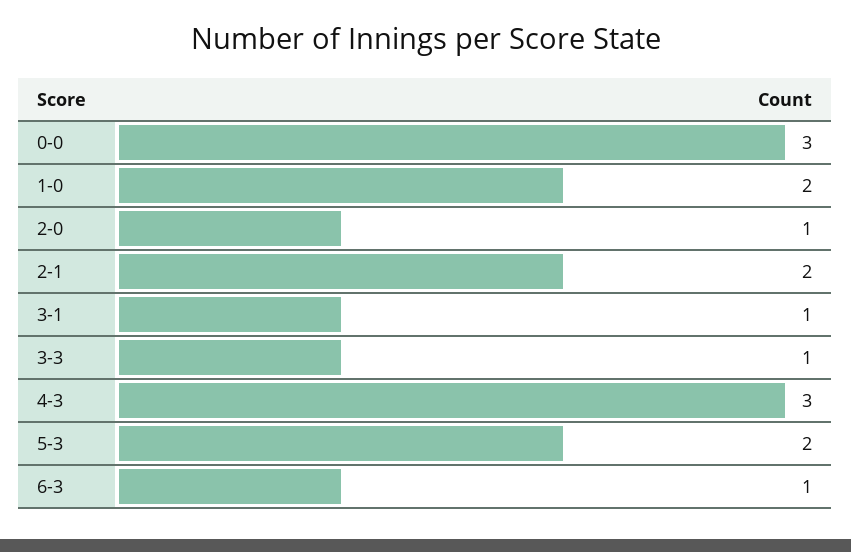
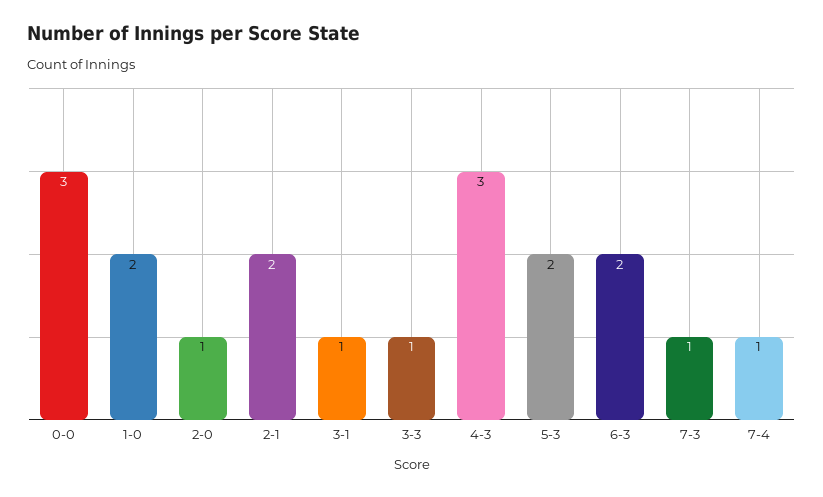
6-3: 1 -> 2
7-3: none -> 1
7-4: none -> 1

